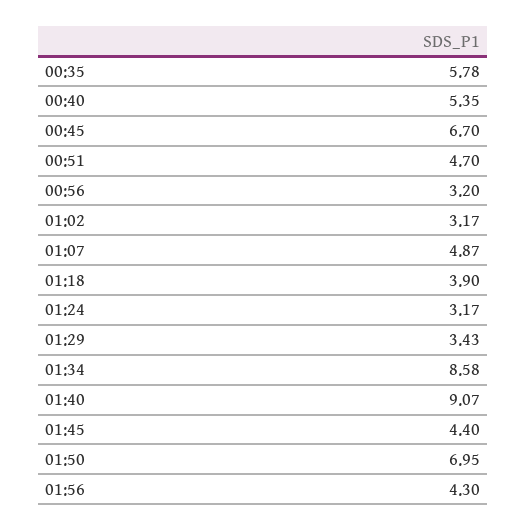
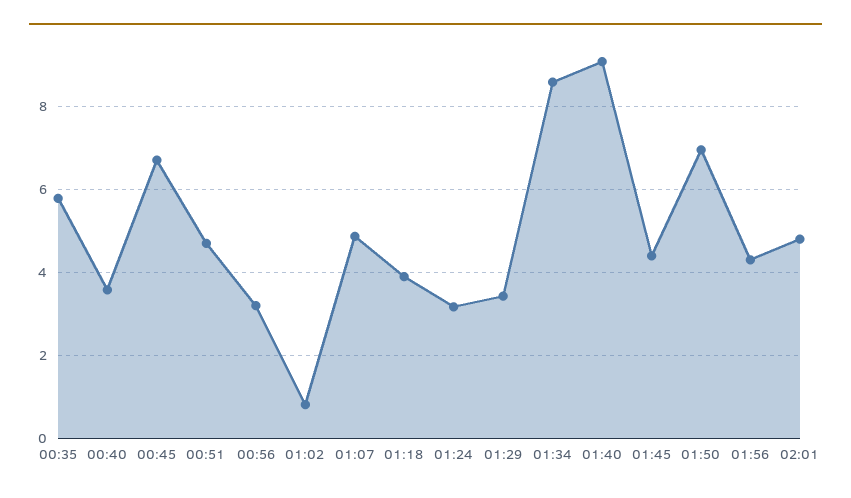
00:40: 5.35 -> 3.6
01:02: 3.17 -> 0.8
02:01: none -> 4.8

